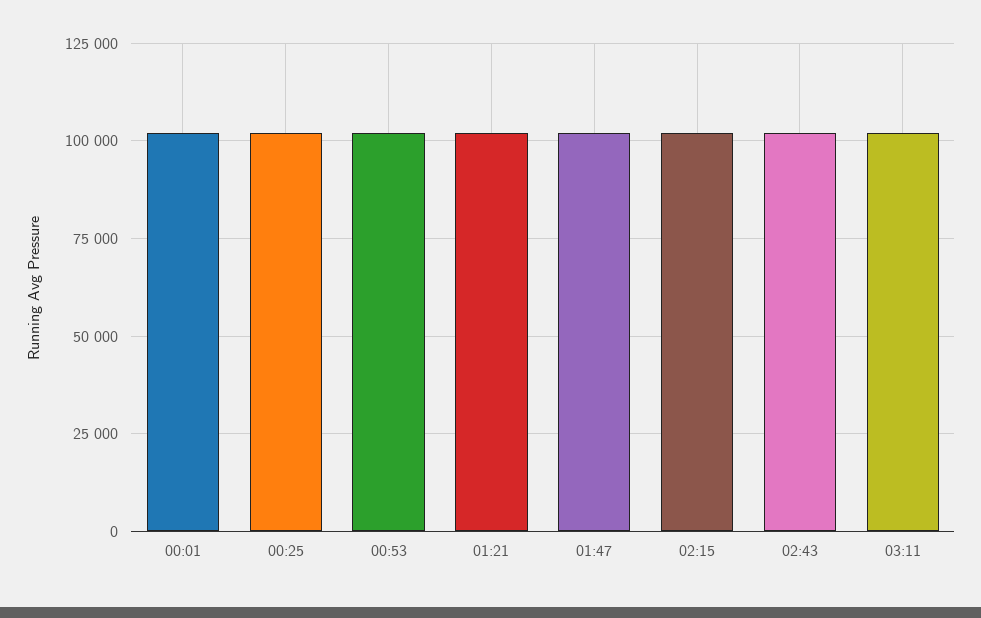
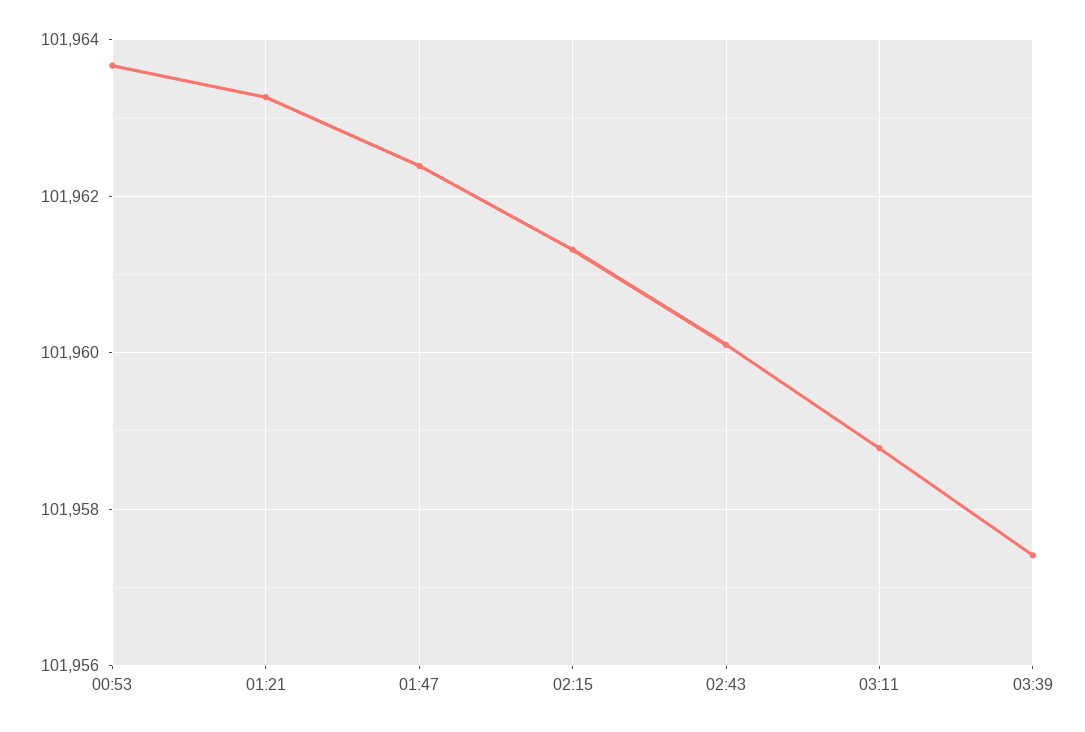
00:01: 102500 -> none
00:25: 102500 -> none
03:39: none -> 101957.4

